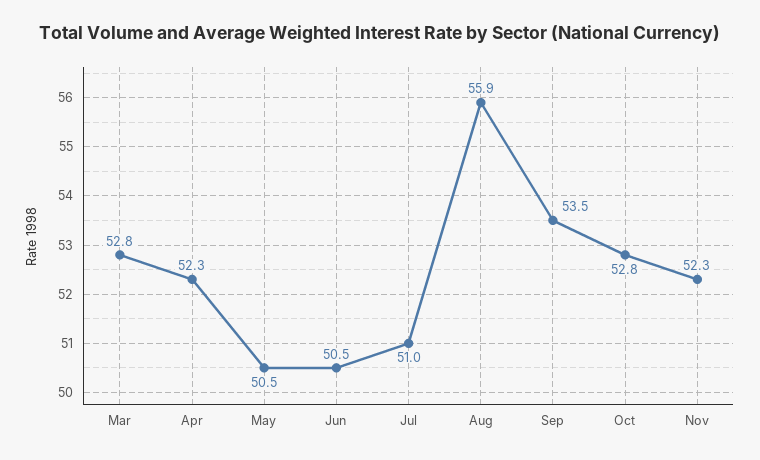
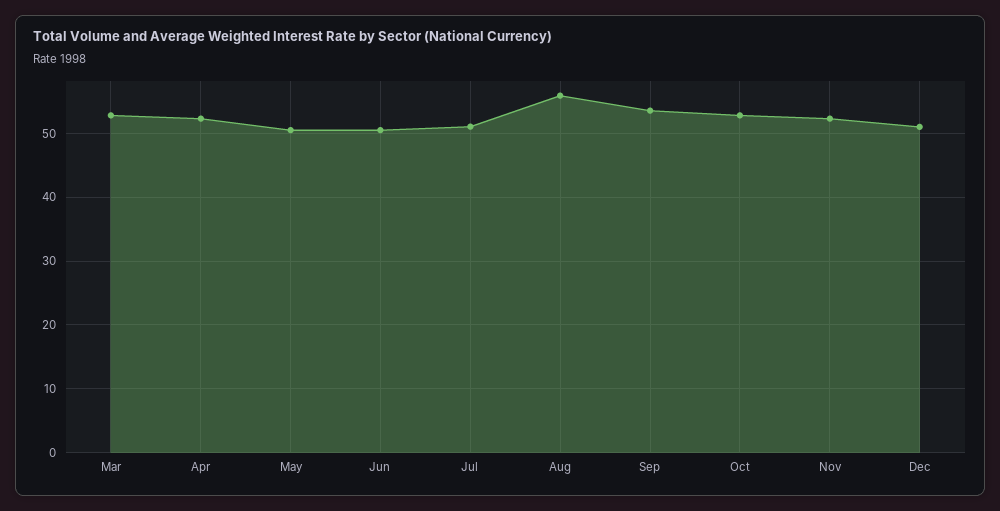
Dec: none -> 51

